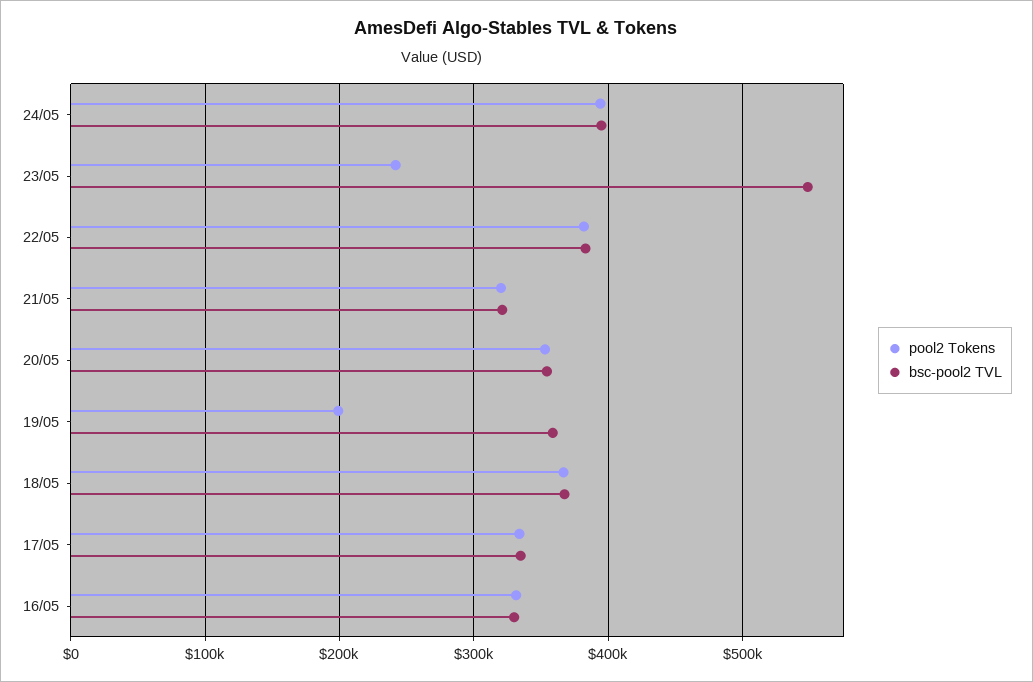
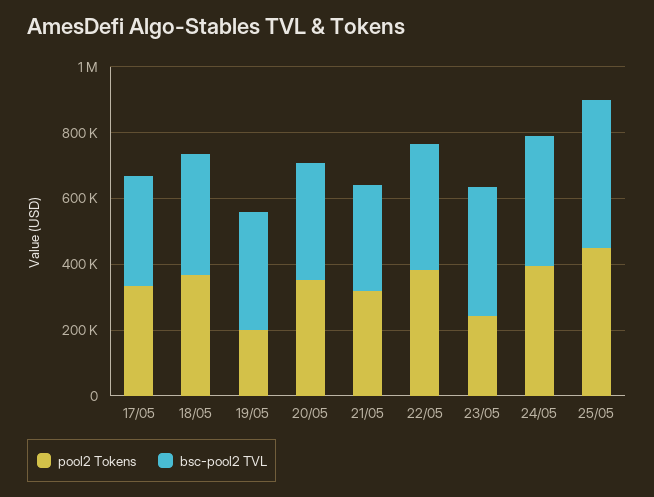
bsc-pool2 TVL, 23/05: 550000 -> 400000
pool2 Tokens, 16/05: 330000 -> none
bsc-pool2 TVL, 16/05: 330000 -> none
pool2 Tokens, 25/05: none -> 450000
bsc-pool2 TVL, 25/05: none -> 450000

